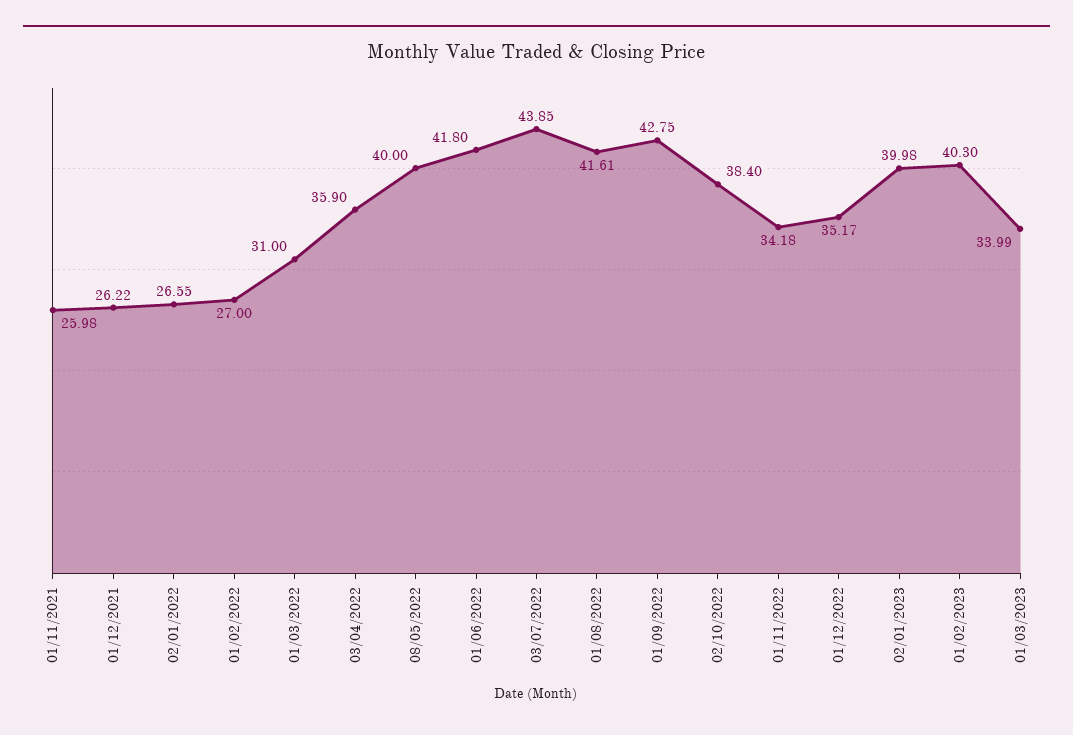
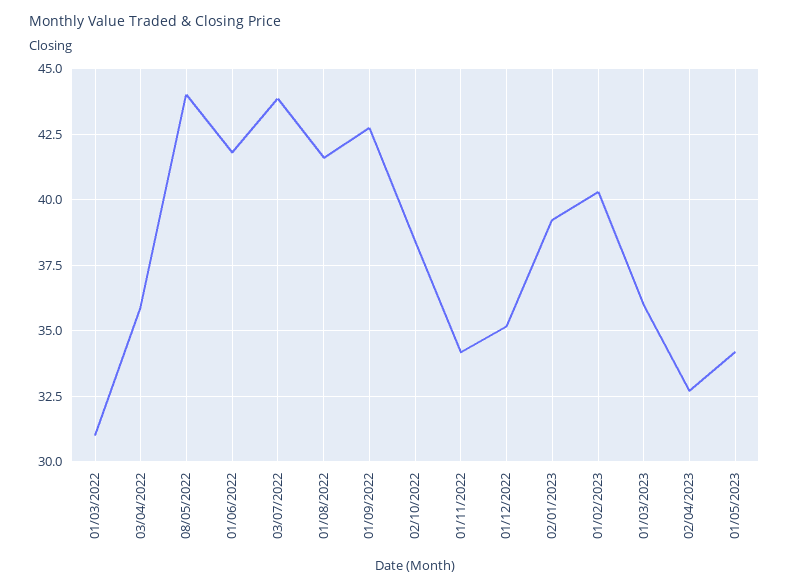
01/11/2021: 25.98 -> none
01/12/2021: 26.22 -> none
02/01/2022: 26.55 -> none
01/02/2022: 27 -> none
08/05/2022: 40 -> 44
02/01/2023: 39.98 -> 39.25
01/03/2023: 33.99 -> 36
02/04/2023: none -> 32.75
01/05/2023: none -> 34.25

